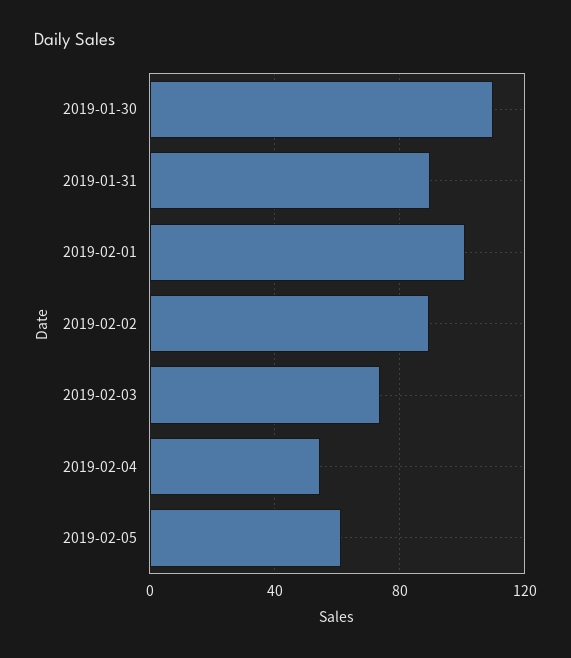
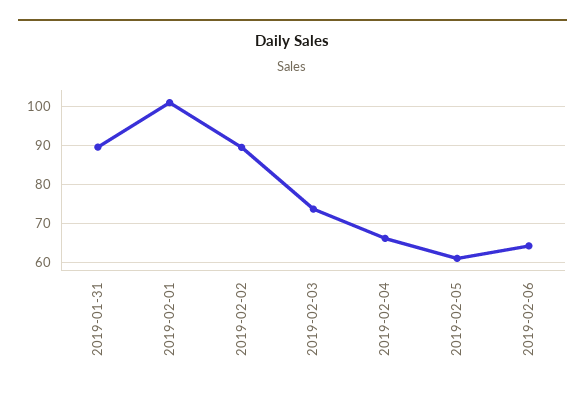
2019-01-30: 110 -> none
2019-02-04: 55 -> 66
2019-02-06: none -> 64

